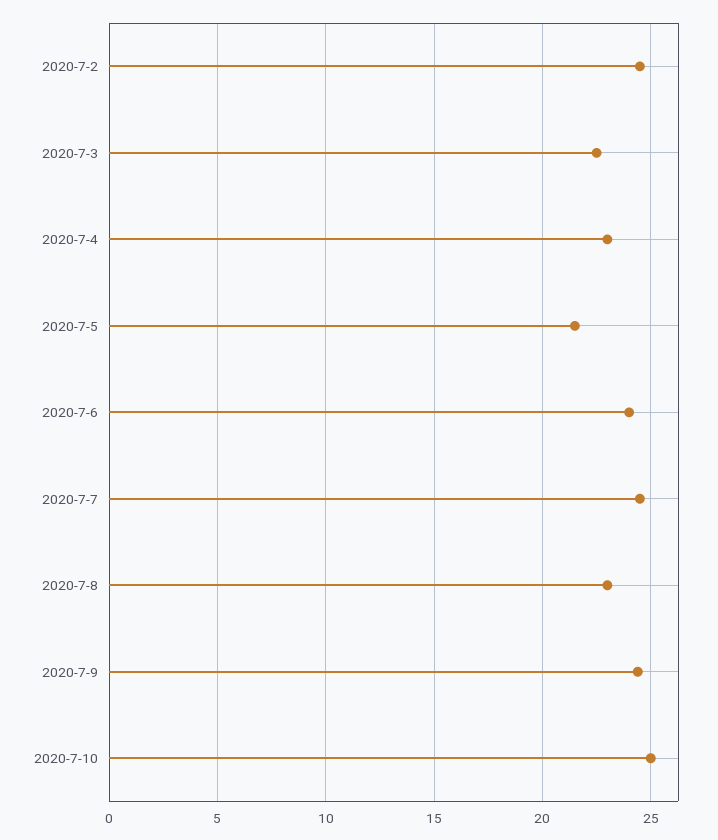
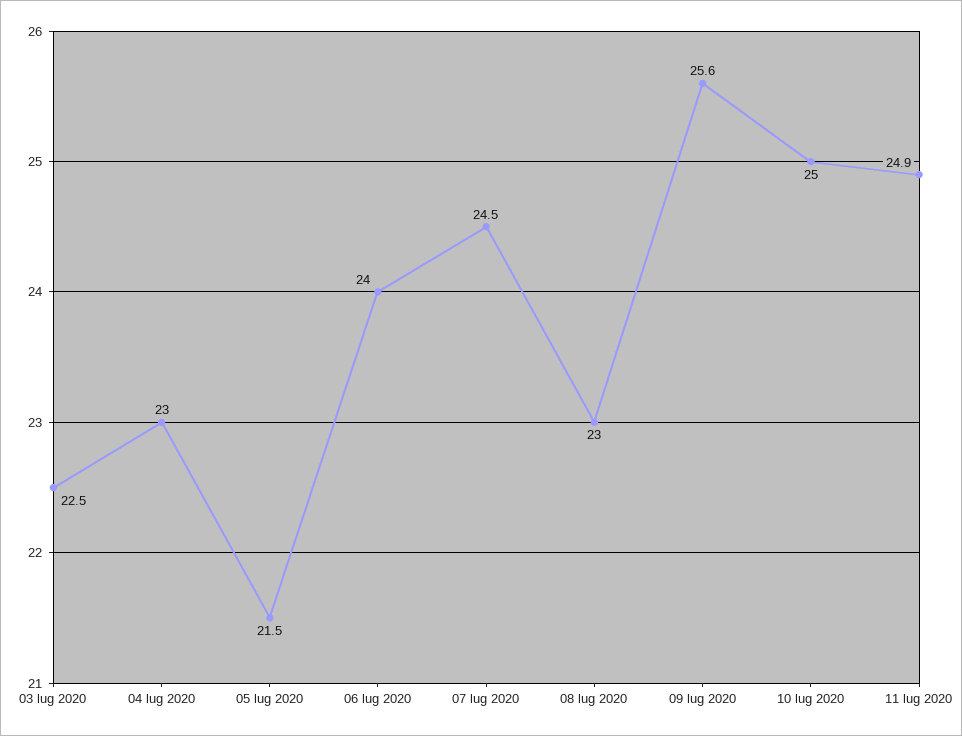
2020-7-2: 24.5 -> none
2020-7-9: 24.5 -> 25.6
11 lug 2020: none -> 24.9

